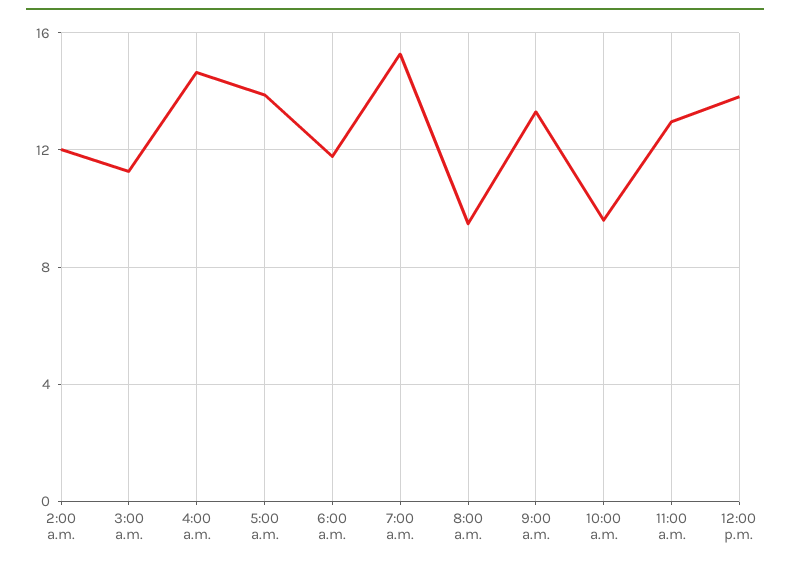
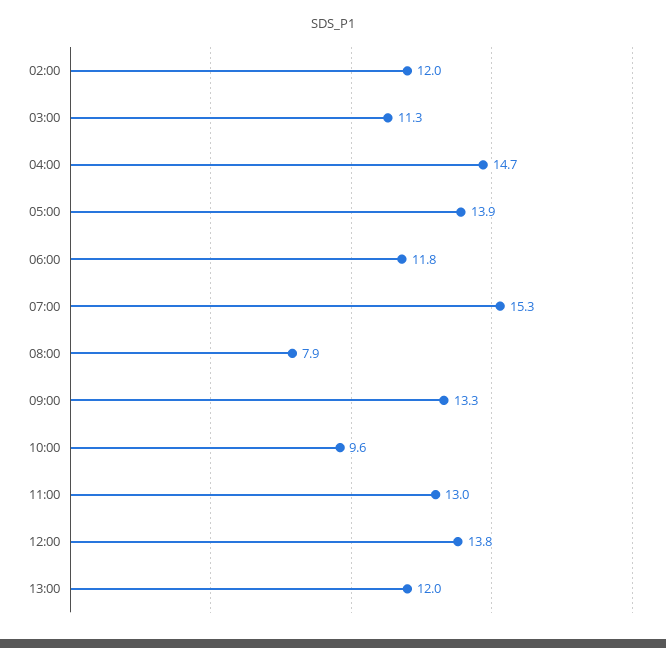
8:00 a.m.: 9.5 -> 7.9
13:00: none -> 12

